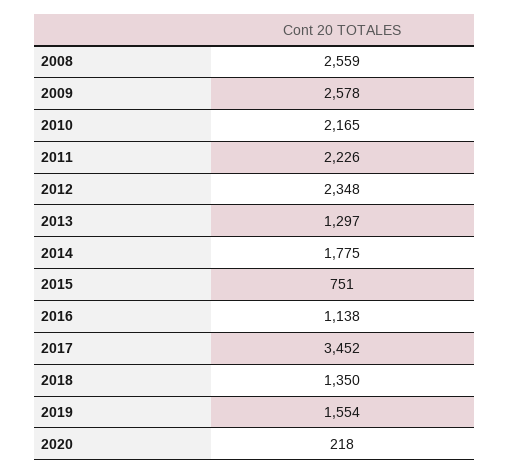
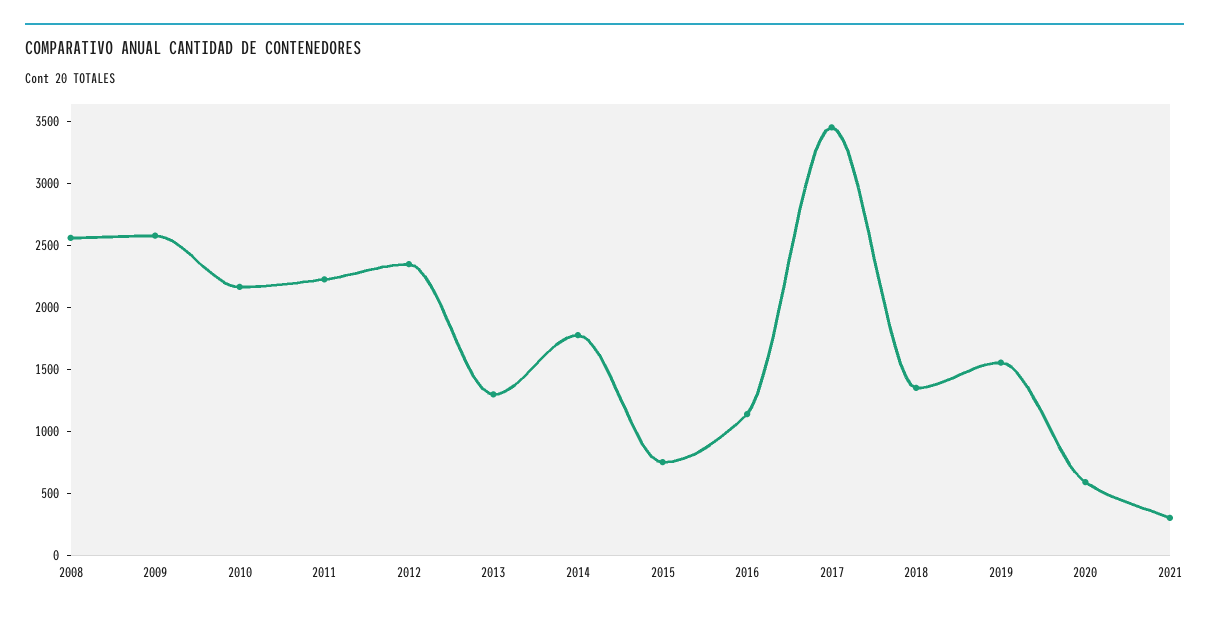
2020: 218 -> 600
2021: none -> 300

